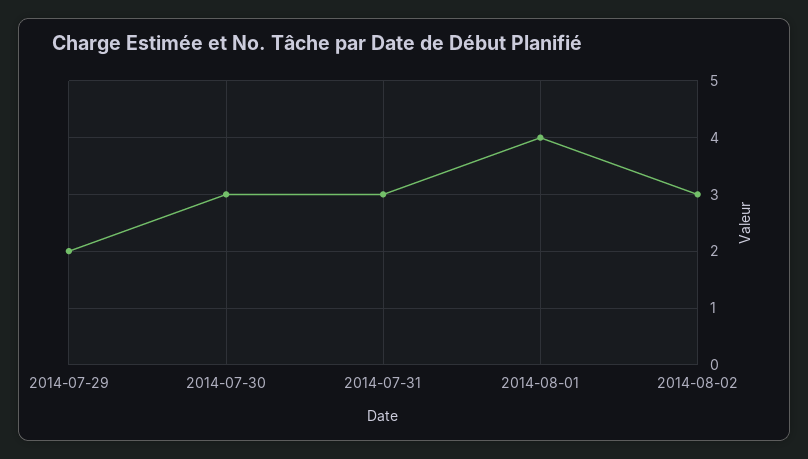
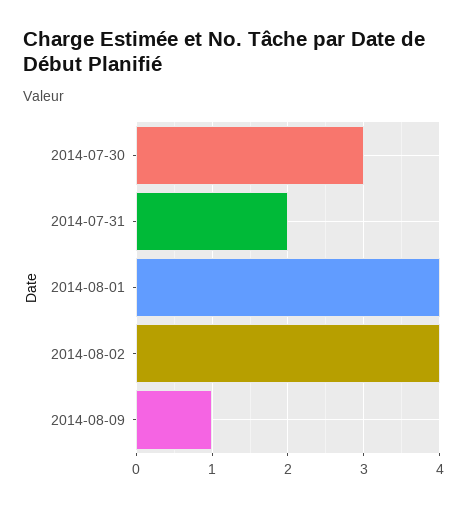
2014-07-29: 2 -> none
2014-07-31: 3 -> 2
2014-08-02: 3 -> 4
2014-08-09: none -> 1

